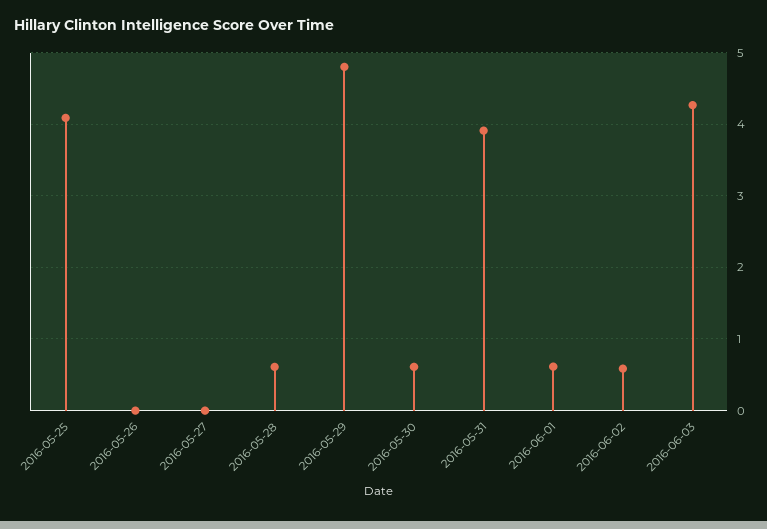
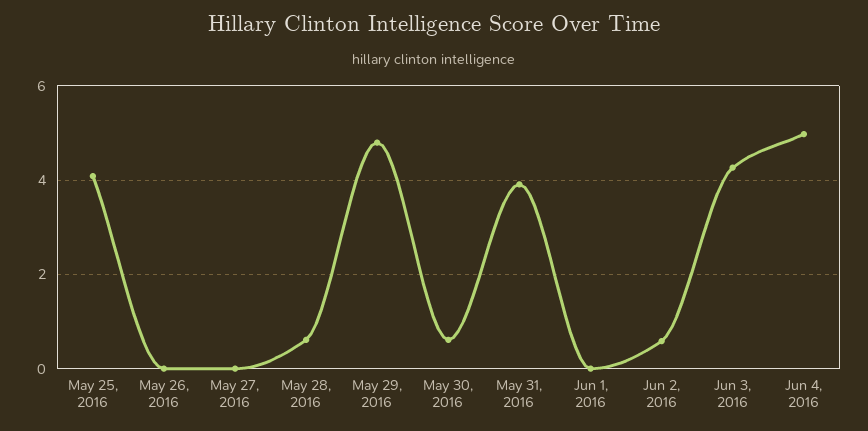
2016-06-01: 0.6 -> 0
Jun 4, 2016: none -> 5

